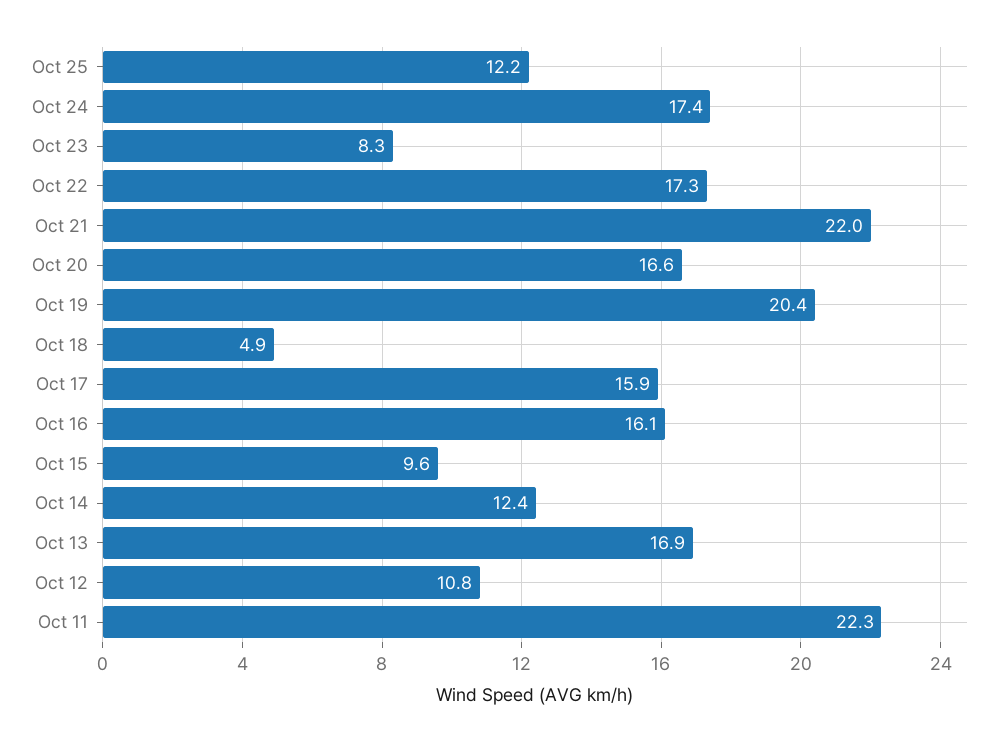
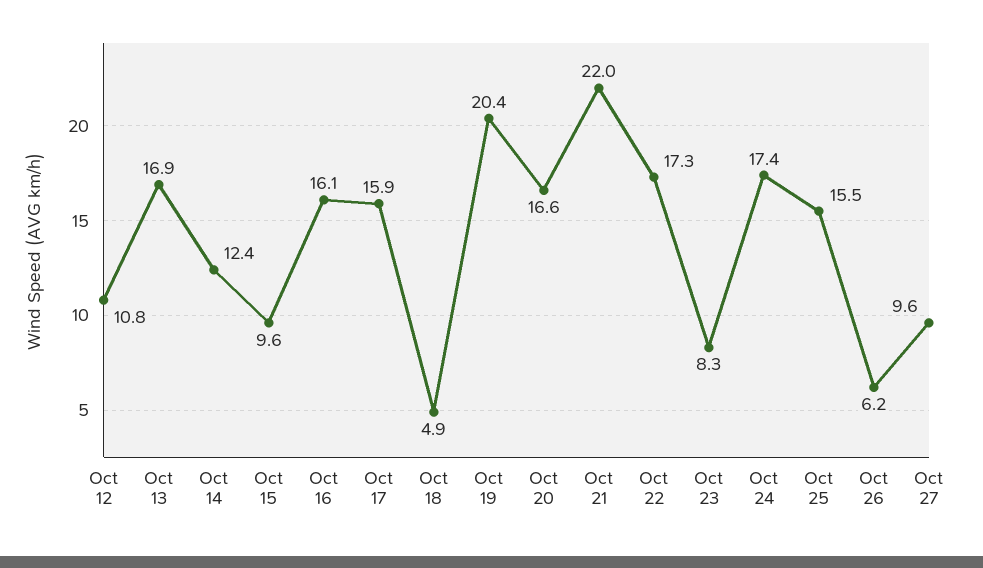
Oct 25: 12.2 -> 15.5
Oct 11: 22.3 -> none
Oct 26: none -> 6.2
Oct 27: none -> 9.6

